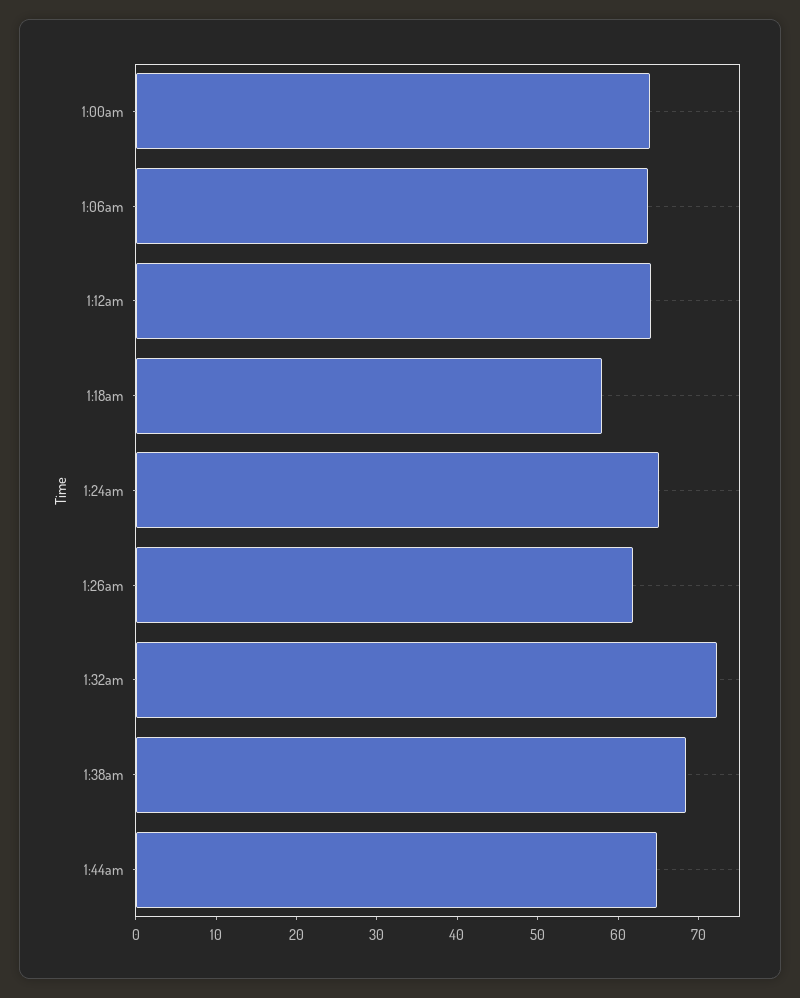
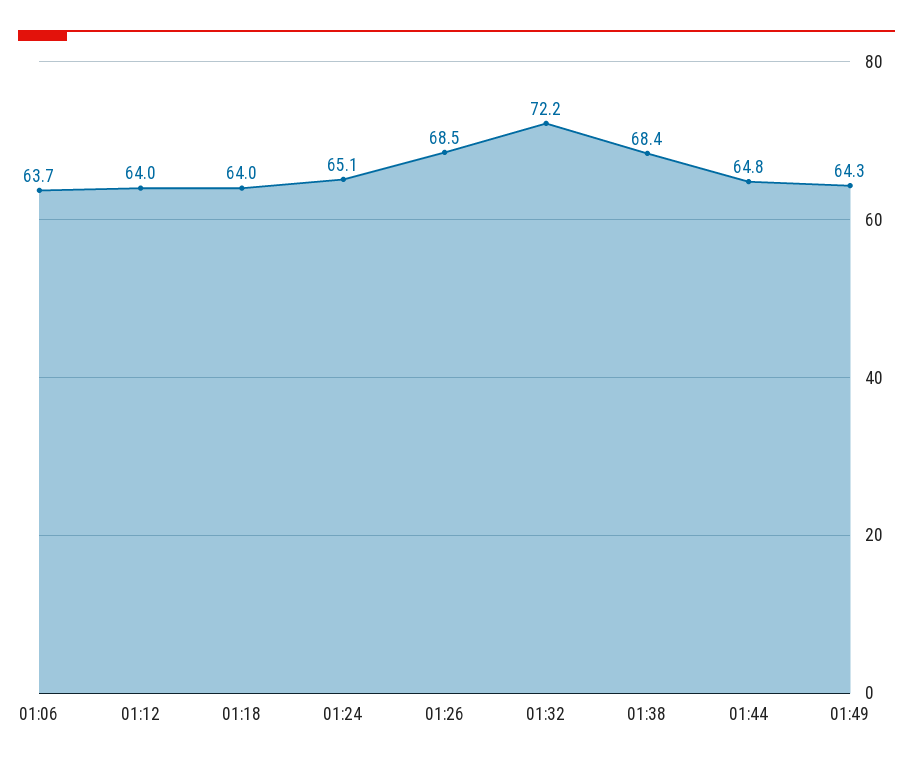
1:00am: 64 -> none
1:18am: 58 -> 64
1:26am: 62 -> 68.5
01:49: none -> 64.3

